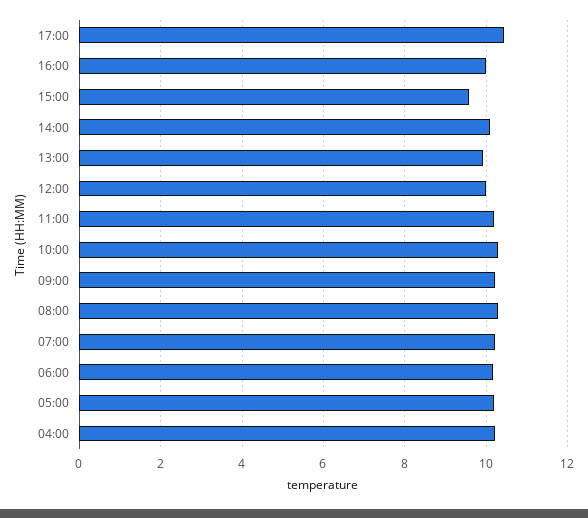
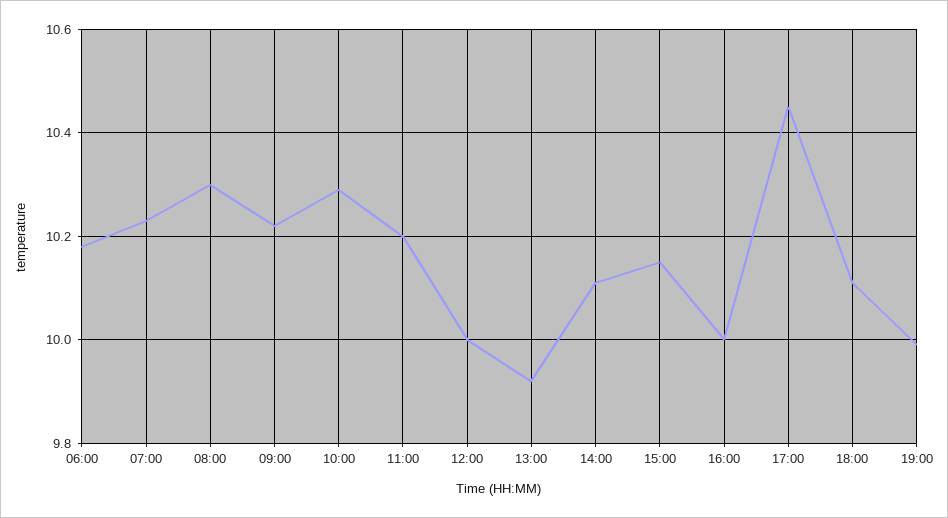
15:00: 9.6 -> 10.15
05:00: 10.2 -> none
04:00: 10.2 -> none
18:00: none -> 10.1
19:00: none -> 10

